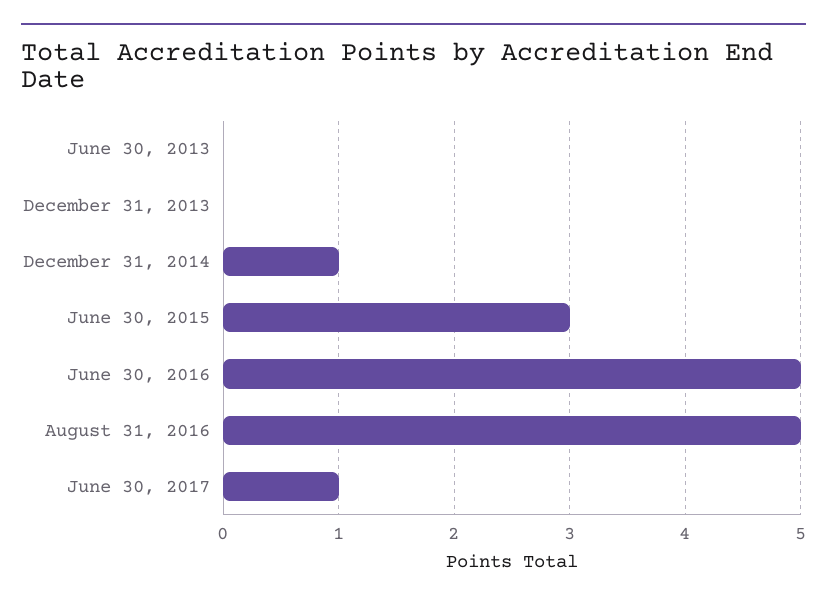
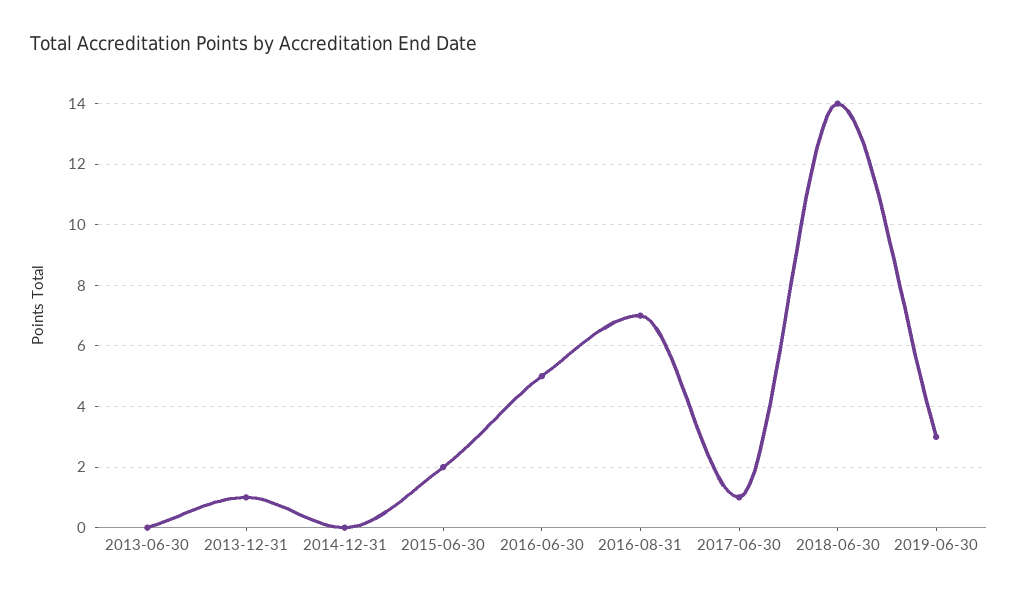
December 31, 2013: 0 -> 1
December 31, 2014: 1 -> 0
June 30, 2015: 3 -> 2
August 31, 2016: 5 -> 7
2018-06-30: none -> 14
2019-06-30: none -> 3

